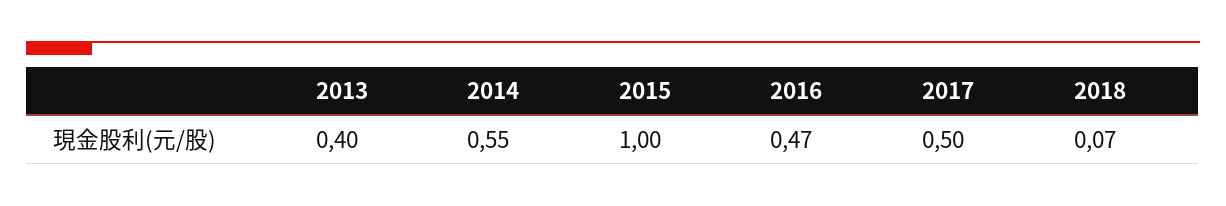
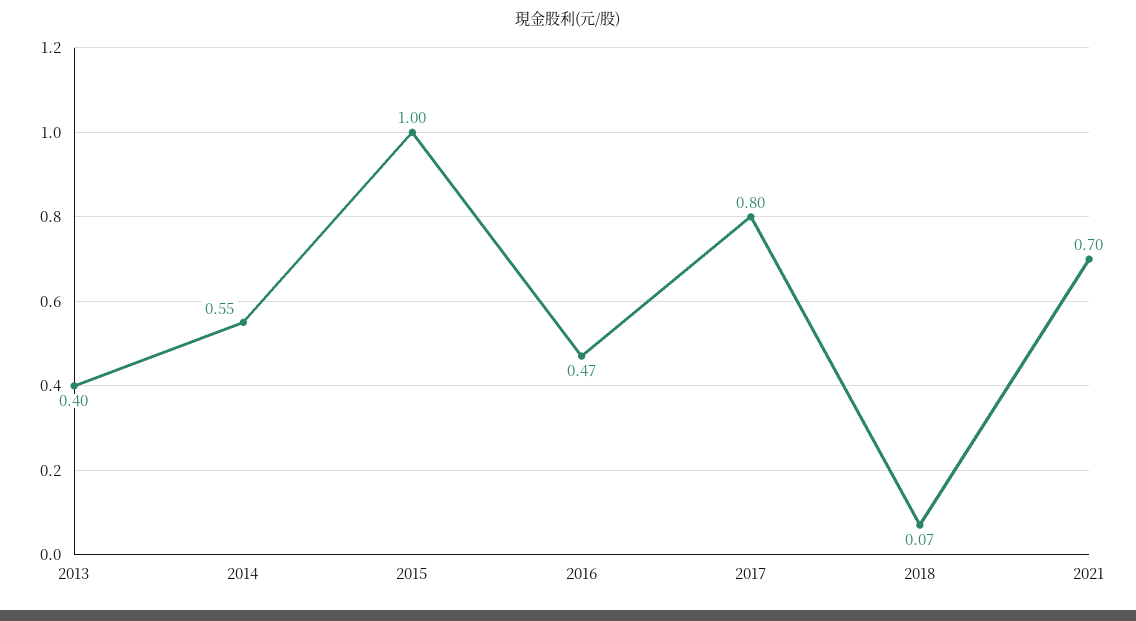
2017: 0.5 -> 0.8
2021: none -> 0.7

